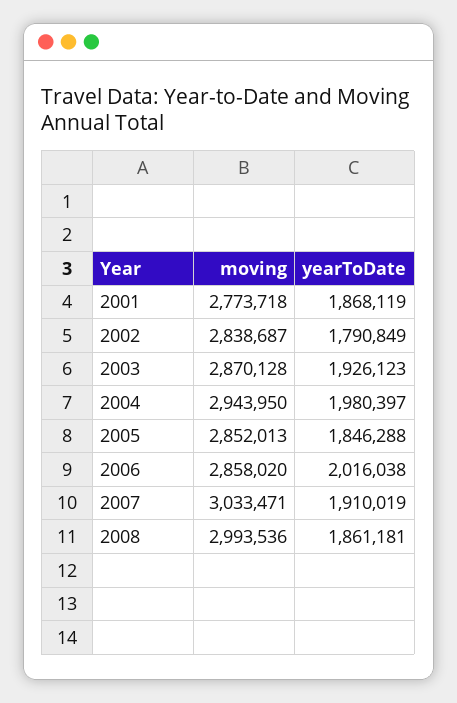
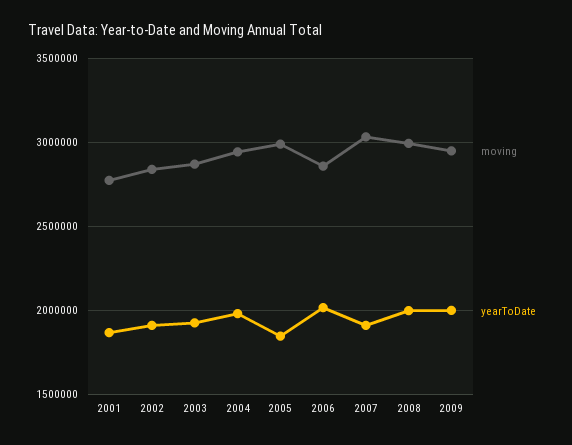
yearToDate, 2002: 1790849 -> 1900000
moving, 2005: 2852013 -> 3000000
yearToDate, 2008: 1861181 -> 2000000
moving, 2009: none -> 2950000
yearToDate, 2009: none -> 2000000

